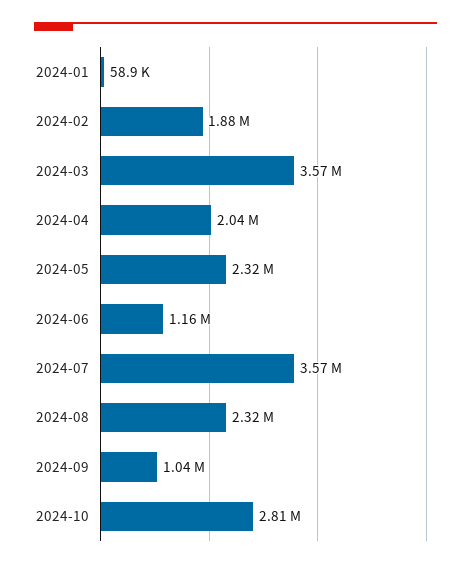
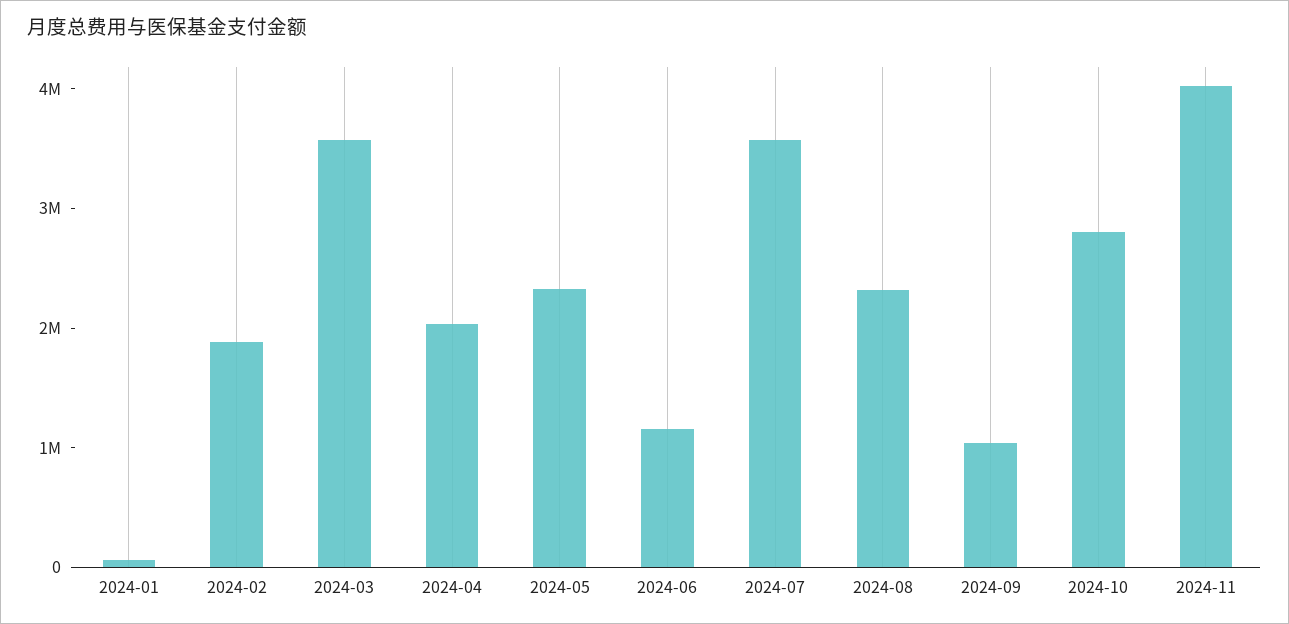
2024-11: none -> 4000000

